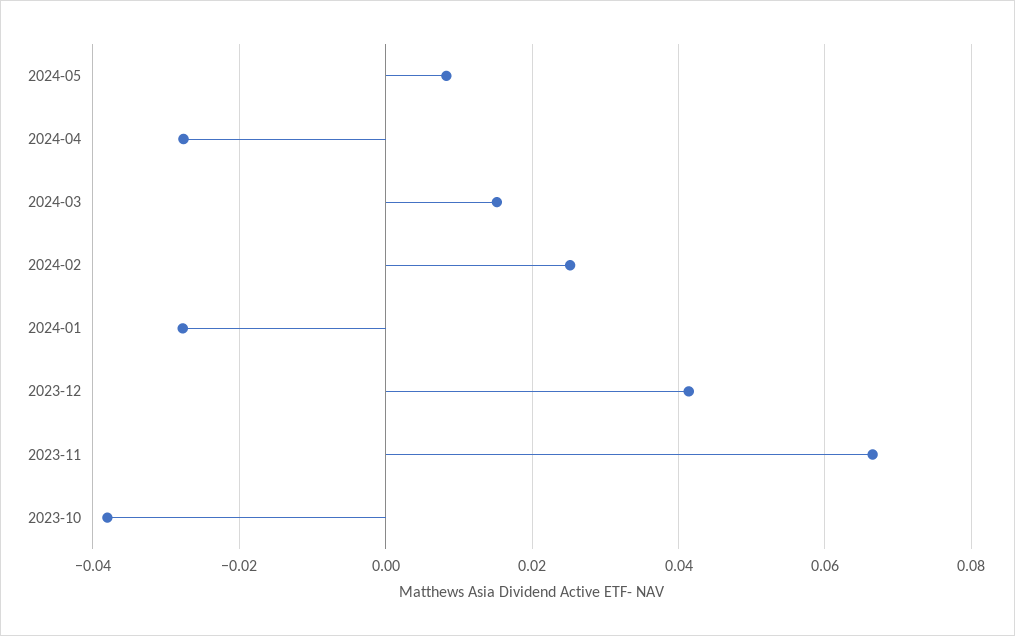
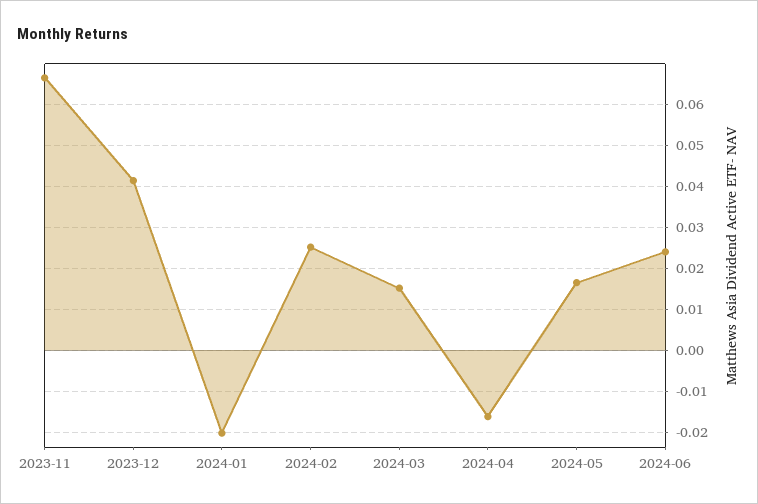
2024-05: 0.008 -> 0.016
2024-04: -0.028 -> -0.016
2024-01: -0.028 -> -0.02
2023-10: -0.038 -> none
2024-06: none -> 0.024

